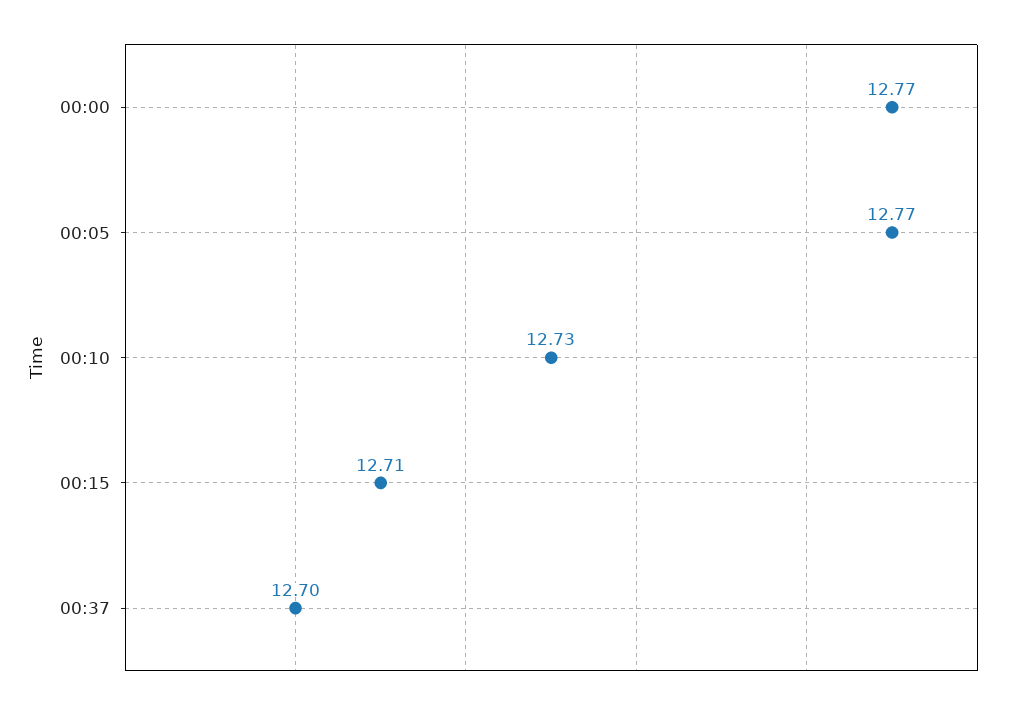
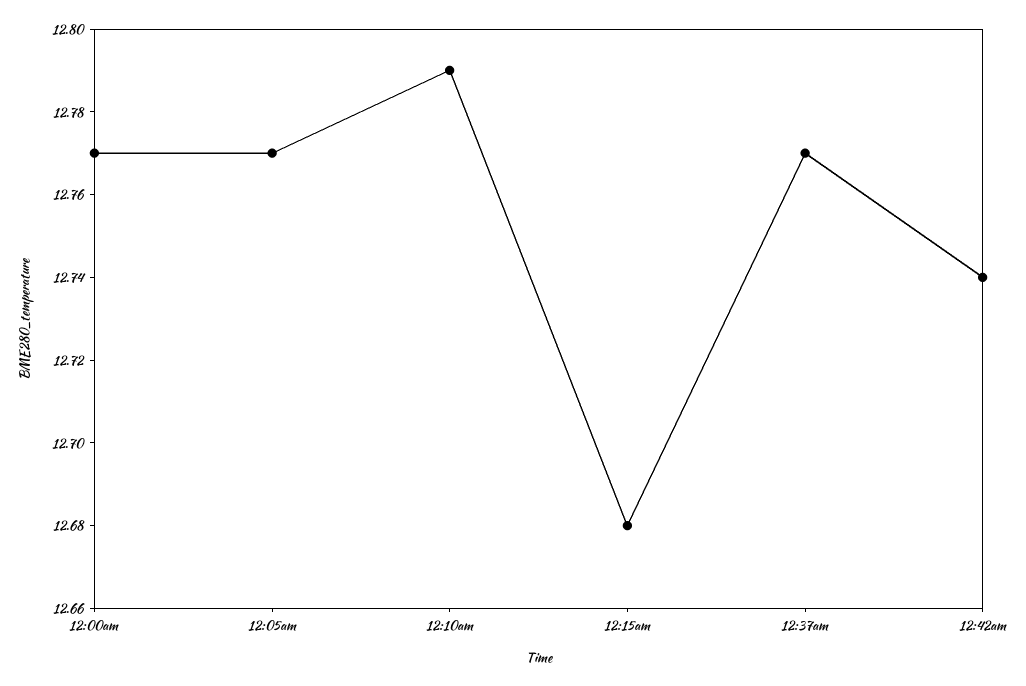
00:10: 12.73 -> 12.79
00:15: 12.71 -> 12.68
00:37: 12.7 -> 12.77
12:42am: none -> 12.74

